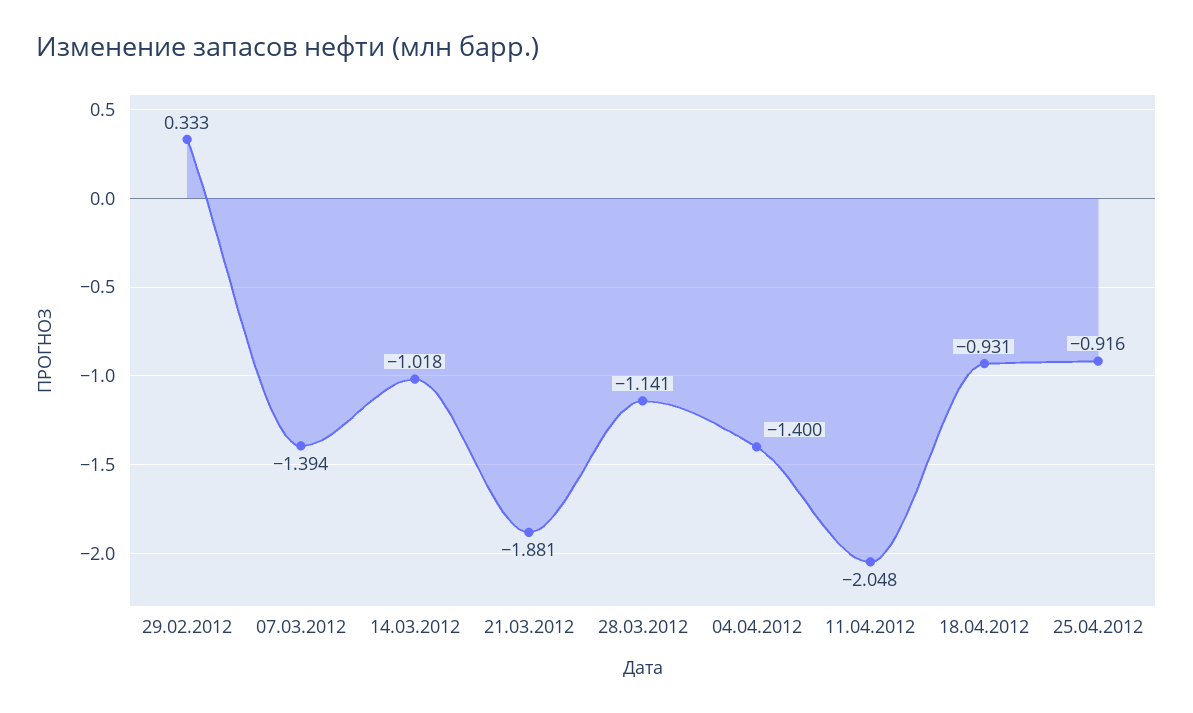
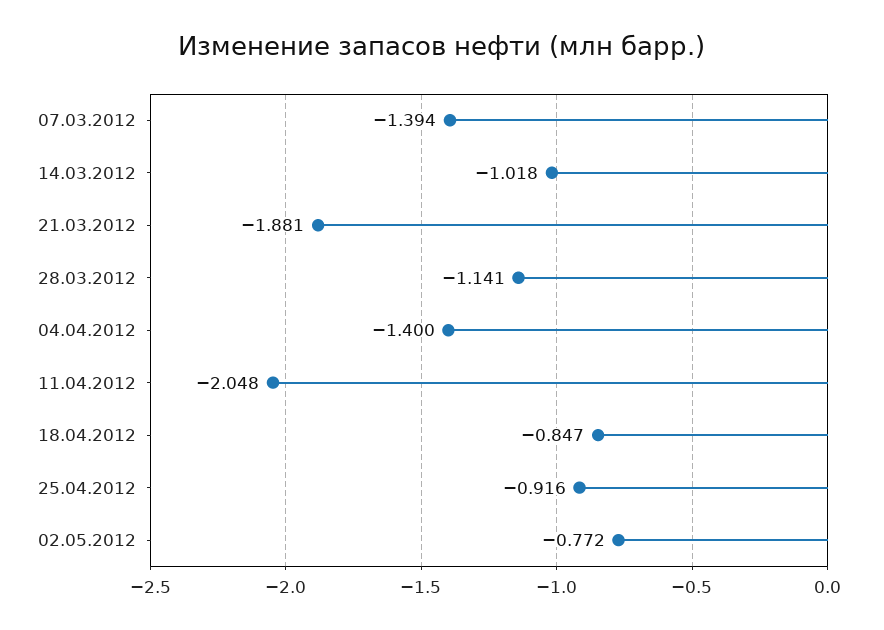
29.02.2012: 0.333 -> none
18.04.2012: -0.931 -> -0.847
02.05.2012: none -> -0.772

